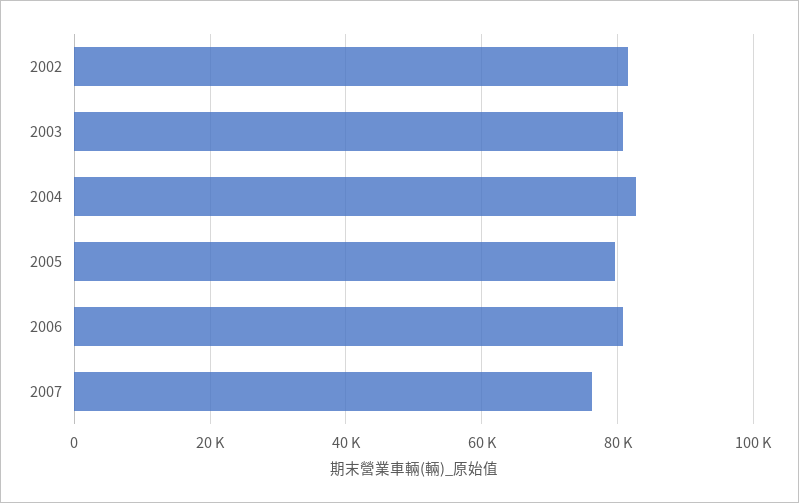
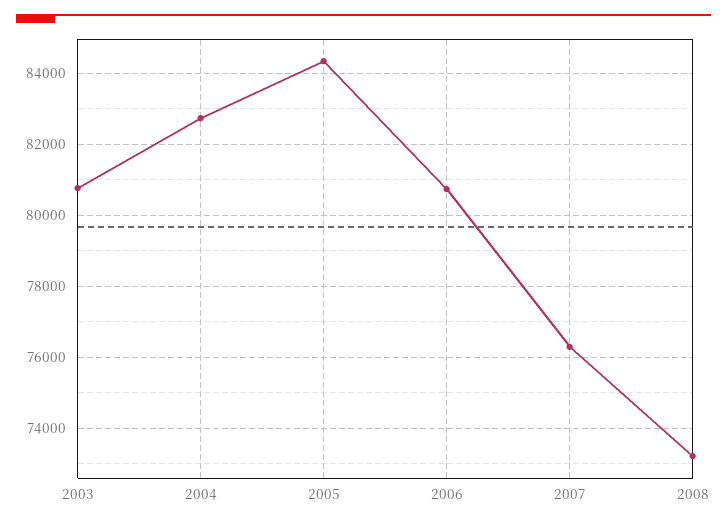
2002: 82000 -> none
2005: 80000 -> 84400
2008: none -> 73200

